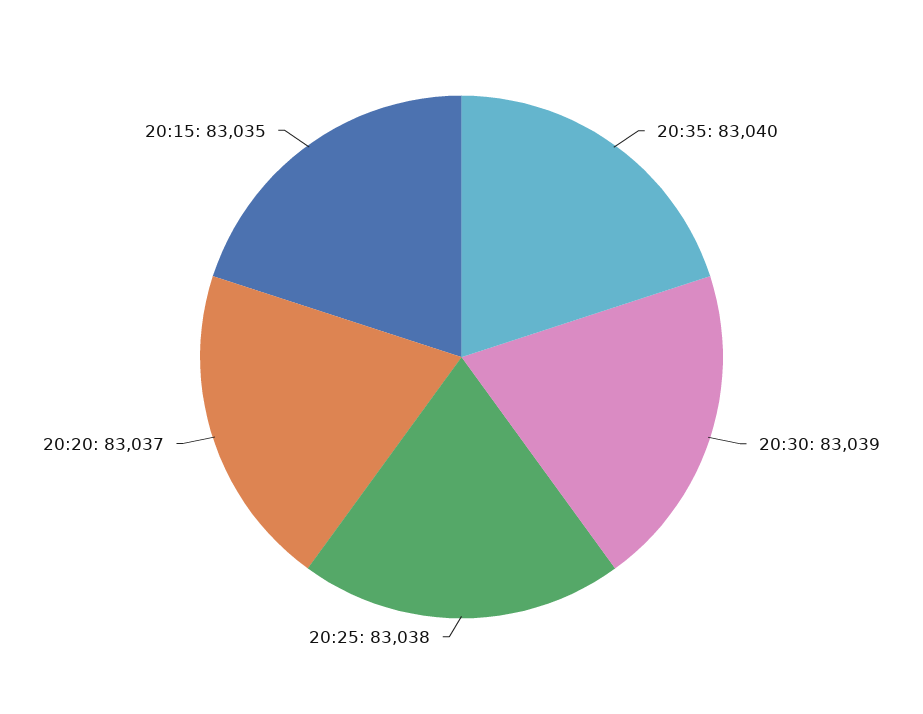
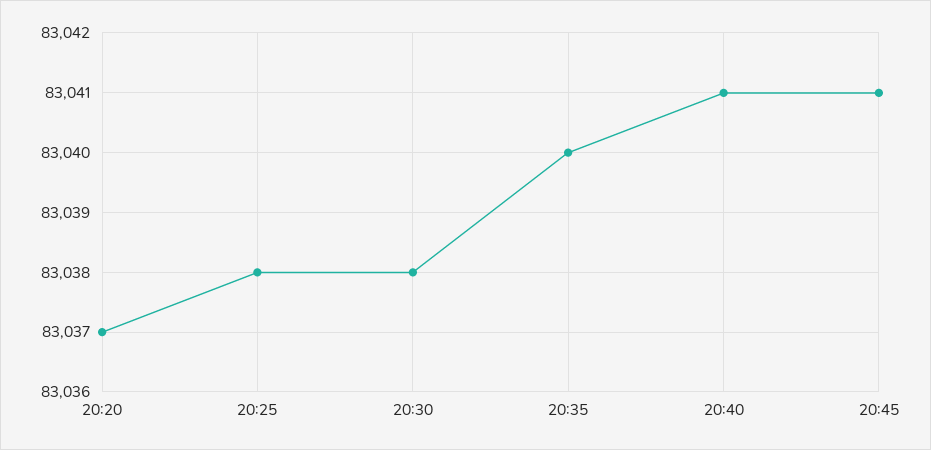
20:30: 83039 -> 83038
20:15: 83035 -> none
20:40: none -> 83041
20:45: none -> 83041

